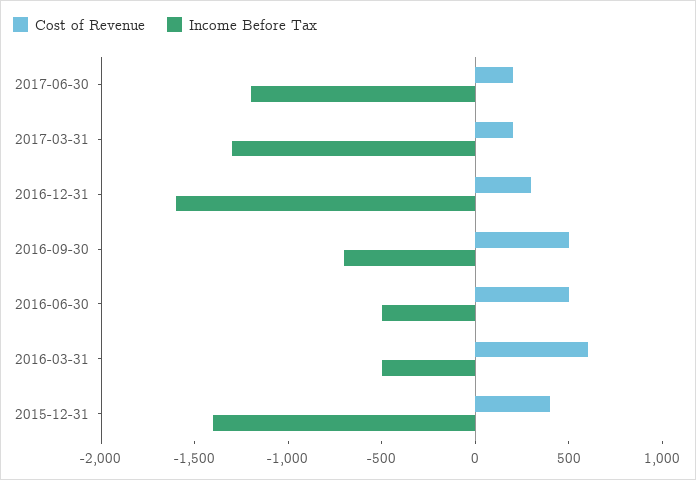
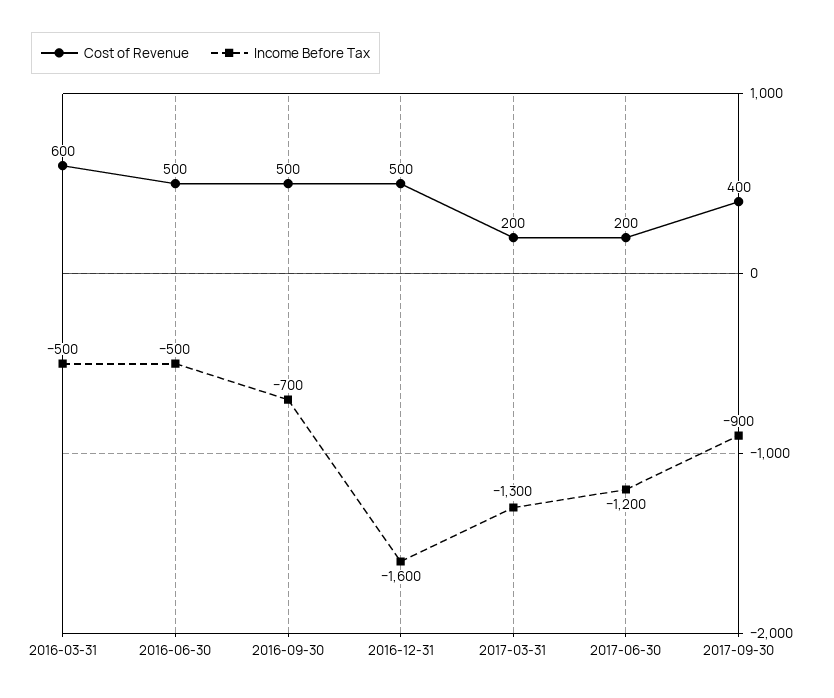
Cost of Revenue, 2016-12-31: 300 -> 500
Cost of Revenue, 2015-12-31: 400 -> none
Income Before Tax, 2015-12-31: -1400 -> none
Cost of Revenue, 2017-09-30: none -> 400
Income Before Tax, 2017-09-30: none -> -900

